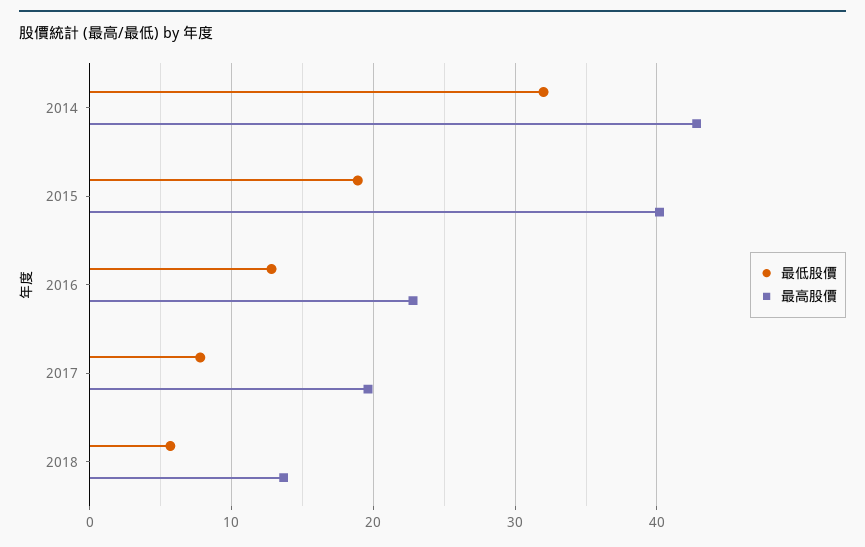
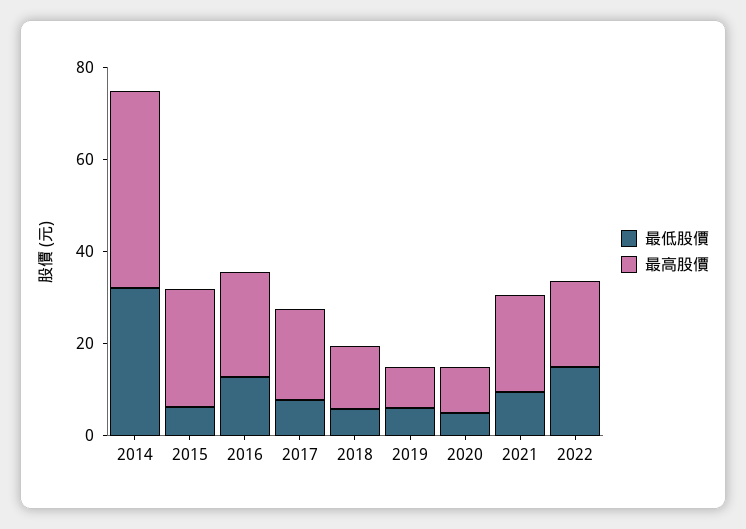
最低股價, 2015: 19 -> 5
最高股價, 2015: 40 -> 25
最低股價, 2019: none -> 5
最高股價, 2019: none -> 10
最低股價, 2020: none -> 5
最高股價, 2020: none -> 10
最低股價, 2021: none -> 10
最高股價, 2021: none -> 20
最低股價, 2022: none -> 15
最高股價, 2022: none -> 20

